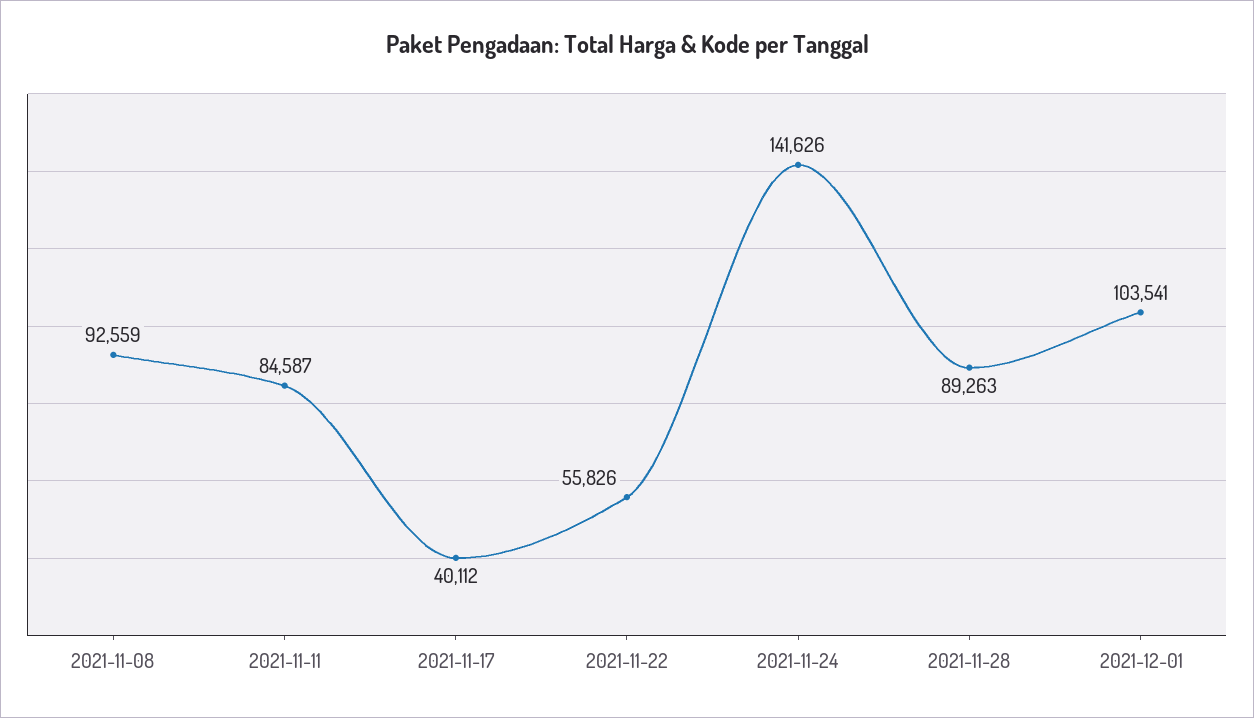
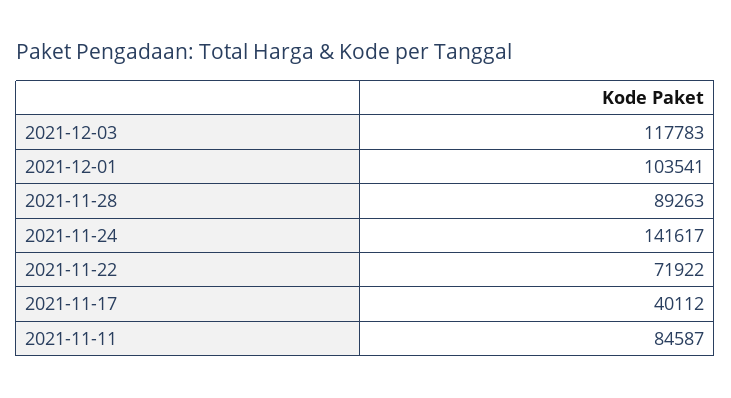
2021-11-08: 92559 -> none
2021-11-22: 55826 -> 71922
2021-11-24: 141626 -> 141617
2021-12-03: none -> 117783

